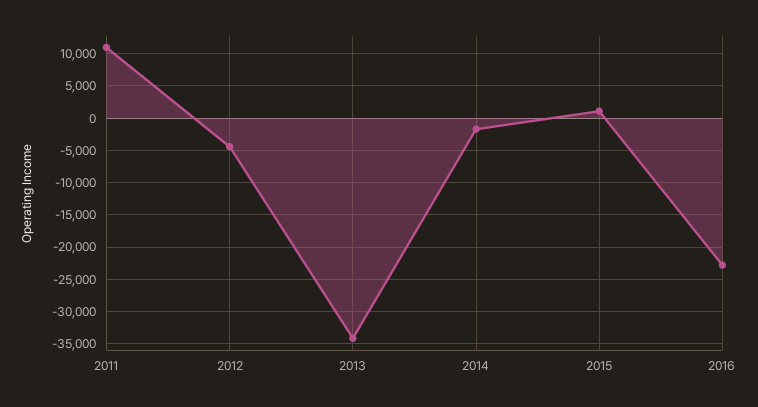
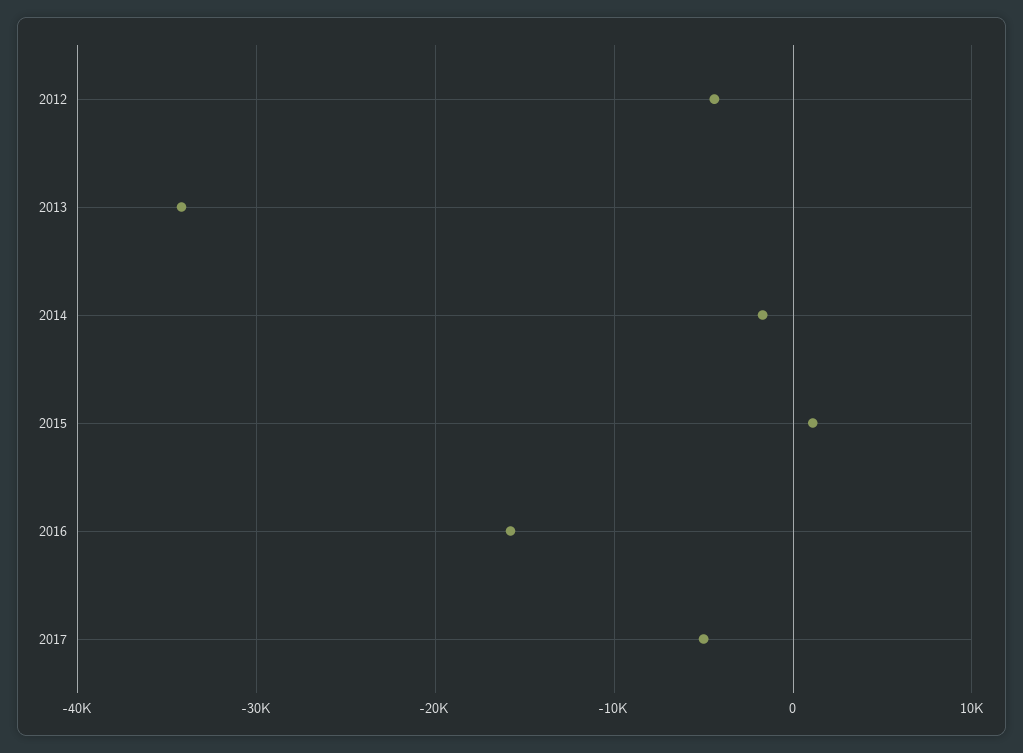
2011: 11000 -> none
2016: -23000 -> -16000
2017: none -> -5000

